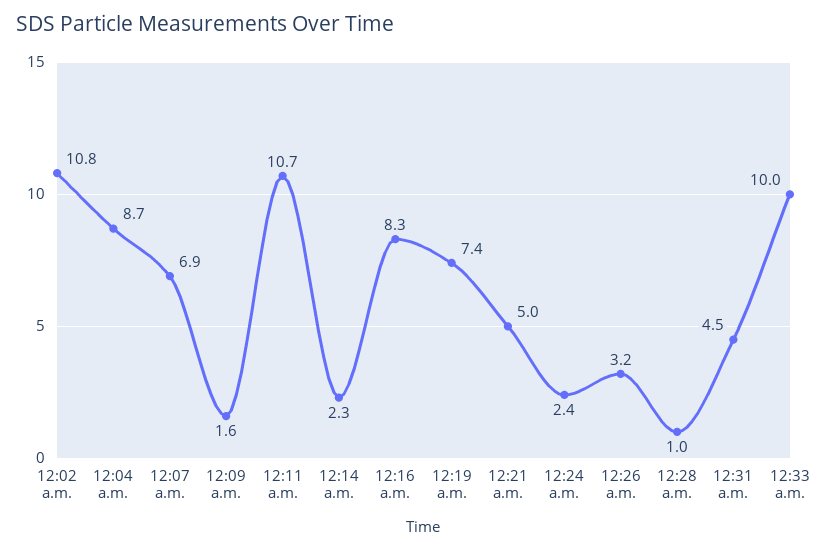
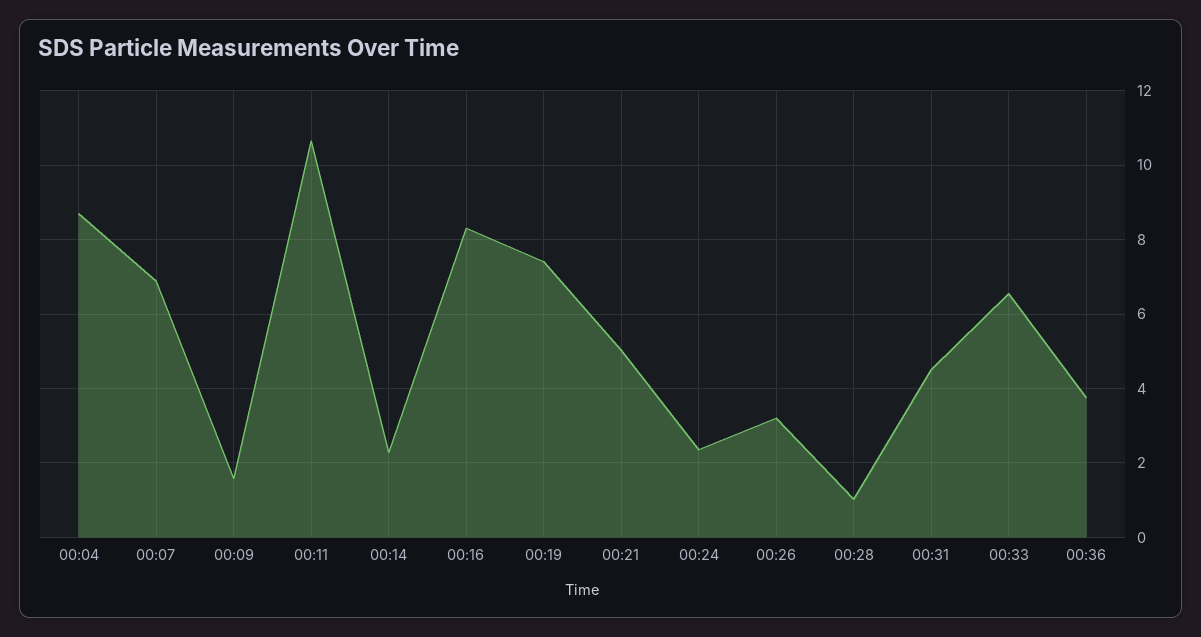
12:02 a.m.: 10.8 -> none
12:33 a.m.: 10 -> 6.6
00:36: none -> 3.8

